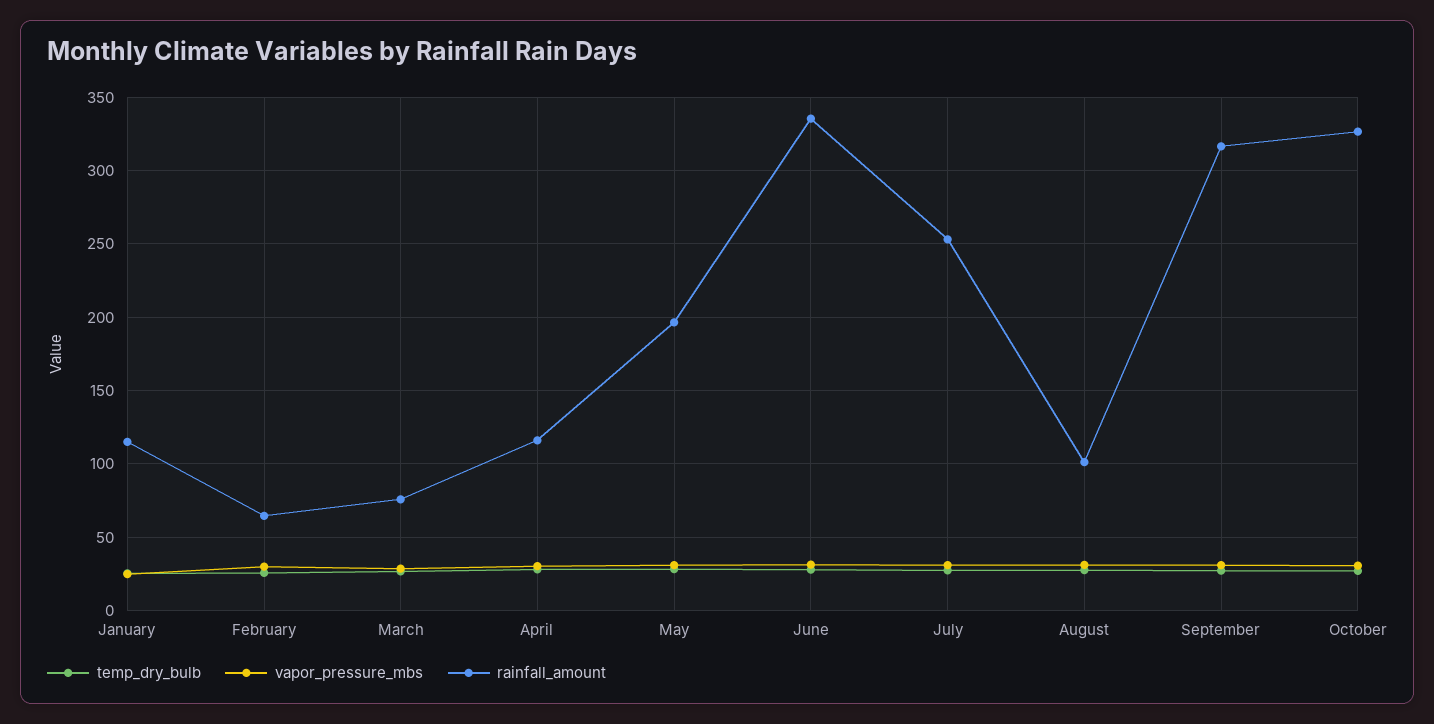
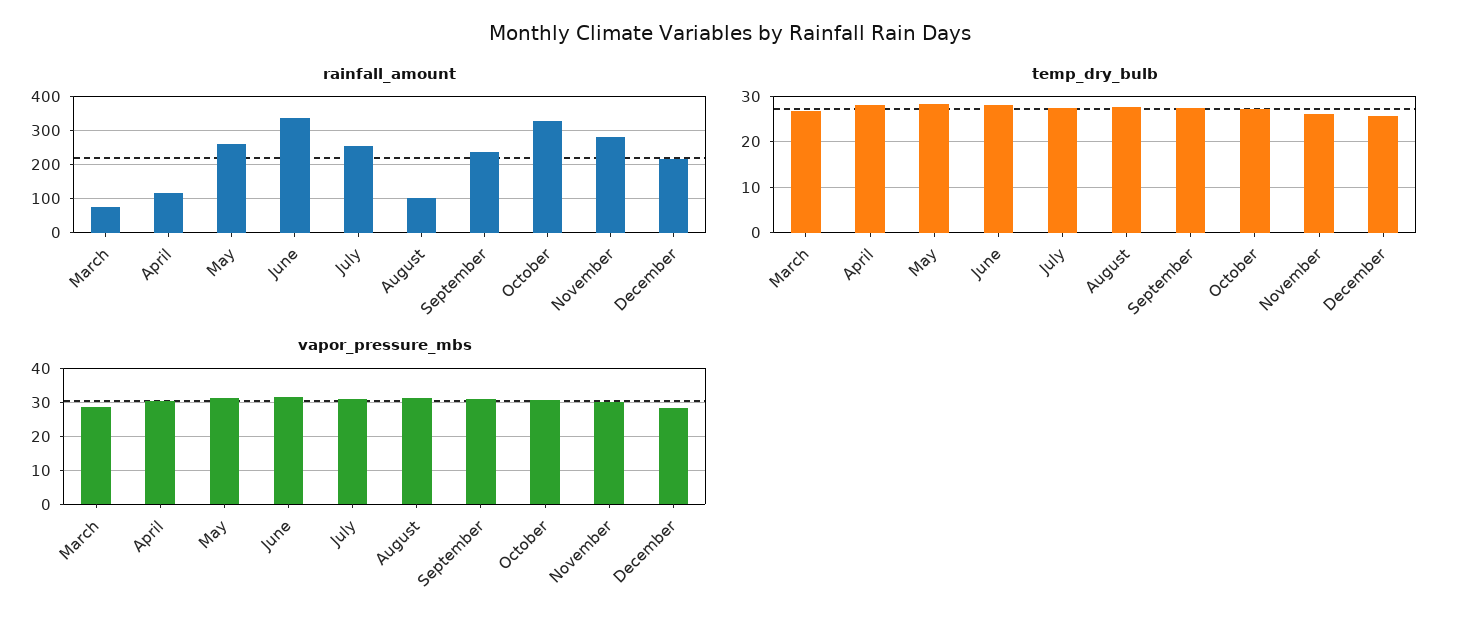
temp_dry_bulb, January: 25 -> none
vapor_pressure_mbs, January: 25 -> none
rainfall_amount, January: 115 -> none
temp_dry_bulb, February: 25 -> none
vapor_pressure_mbs, February: 30 -> none
rainfall_amount, February: 65 -> none
rainfall_amount, May: 195 -> 260
rainfall_amount, September: 315 -> 240
rainfall_amount, November: none -> 280
rainfall_amount, December: none -> 220
temp_dry_bulb, November: none -> 26
temp_dry_bulb, December: none -> 26
vapor_pressure_mbs, November: none -> 30
vapor_pressure_mbs, December: none -> 28

